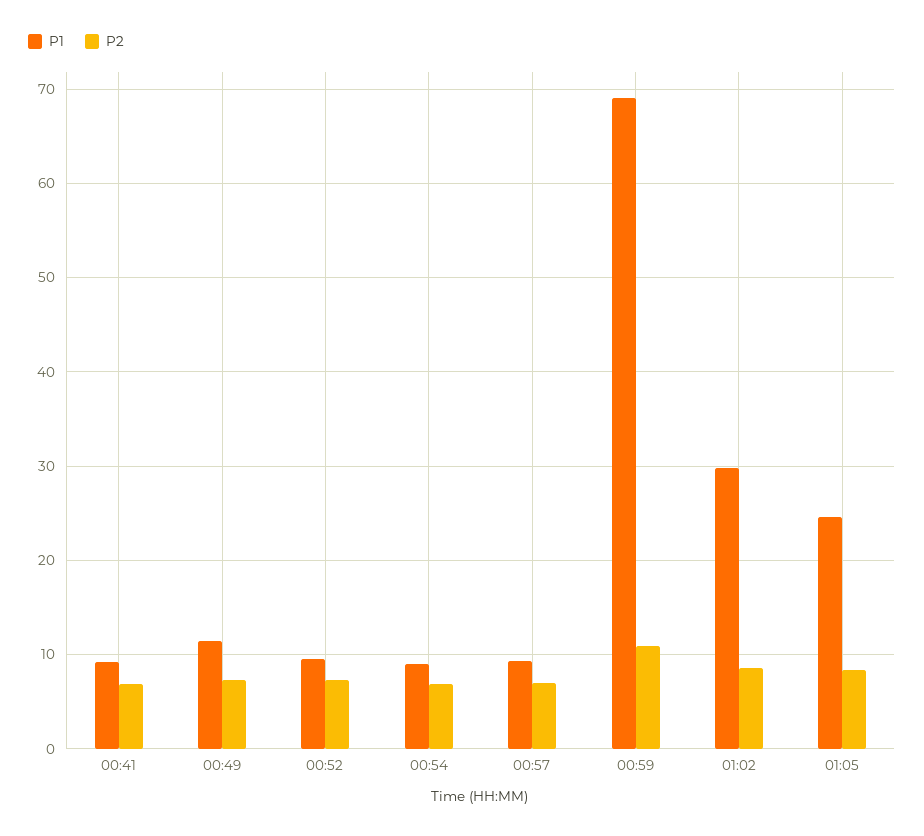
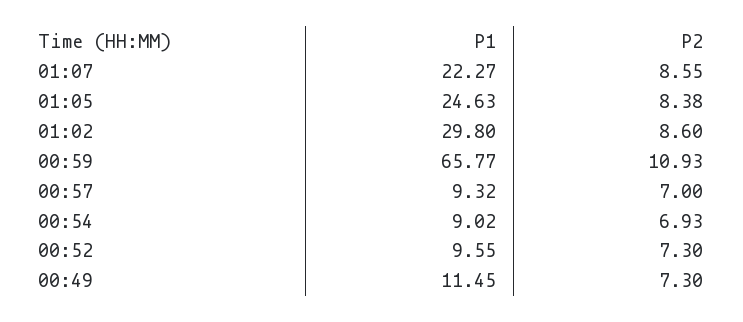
P1, 00:41: 9 -> none
P2, 00:41: 7 -> none
P1, 00:59: 69 -> 65.77
P1, 01:07: none -> 22.27
P2, 01:07: none -> 8.55

